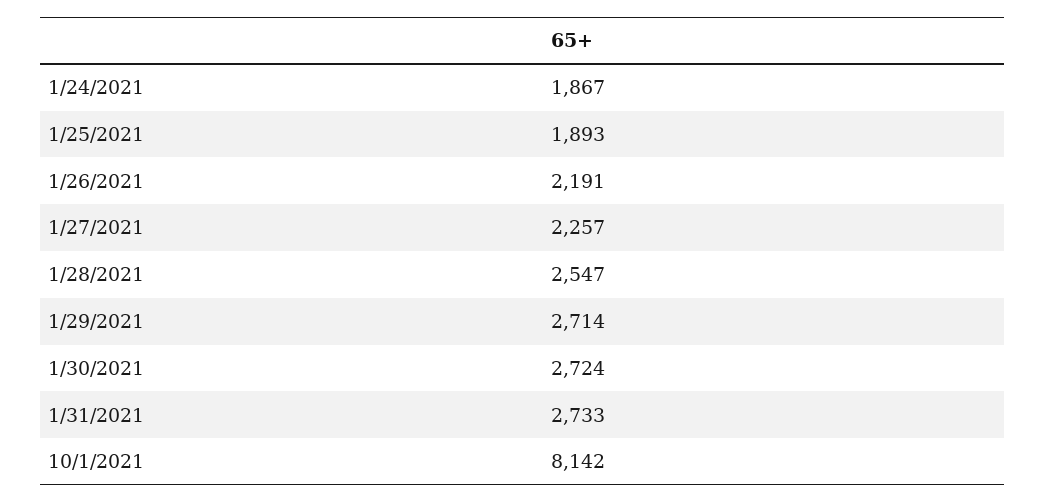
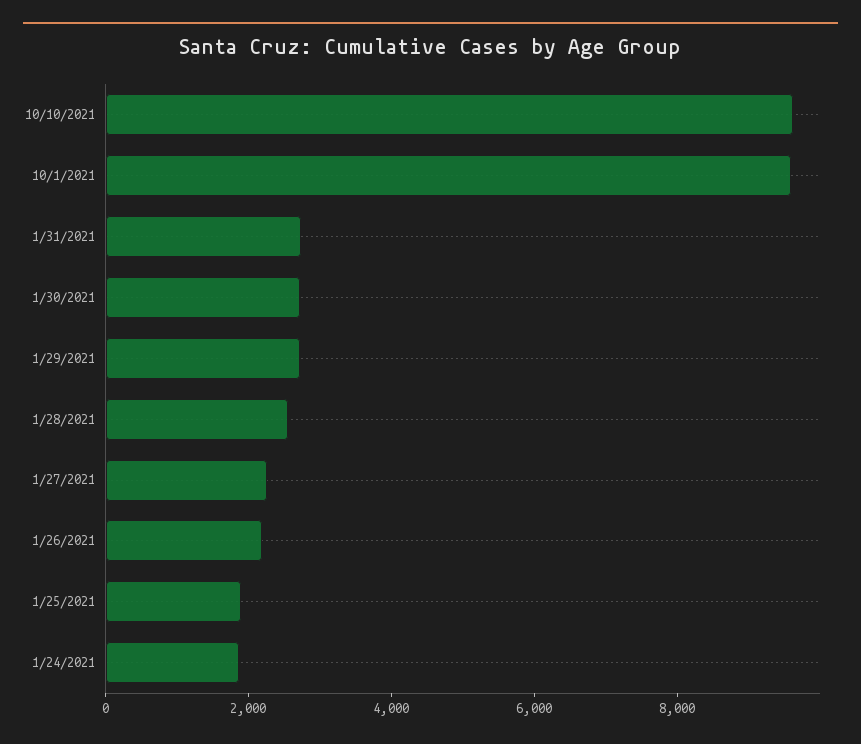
10/1/2021: 8142 -> 9500
10/10/2021: none -> 9500

